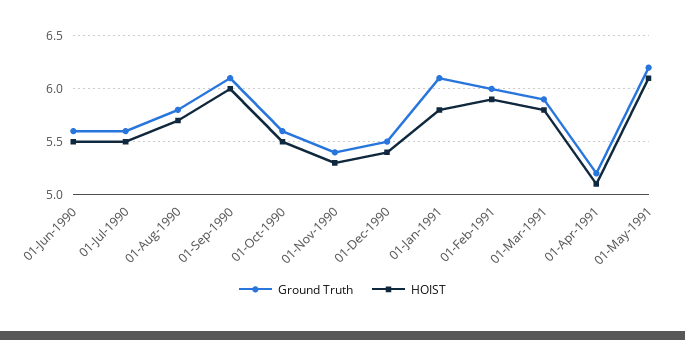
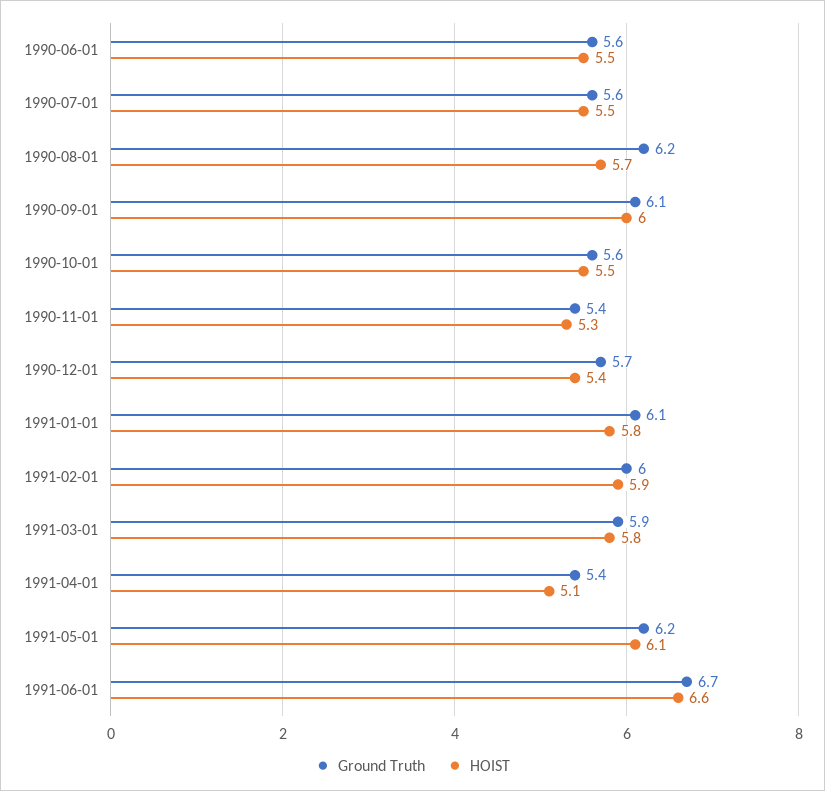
Ground Truth, 01-Aug-1990: 5.8 -> 6.2
Ground Truth, 01-Dec-1990: 5.5 -> 5.7
Ground Truth, 01-Apr-1991: 5.2 -> 5.4
Ground Truth, 1991-06-01: none -> 6.7
HOIST, 1991-06-01: none -> 6.6

